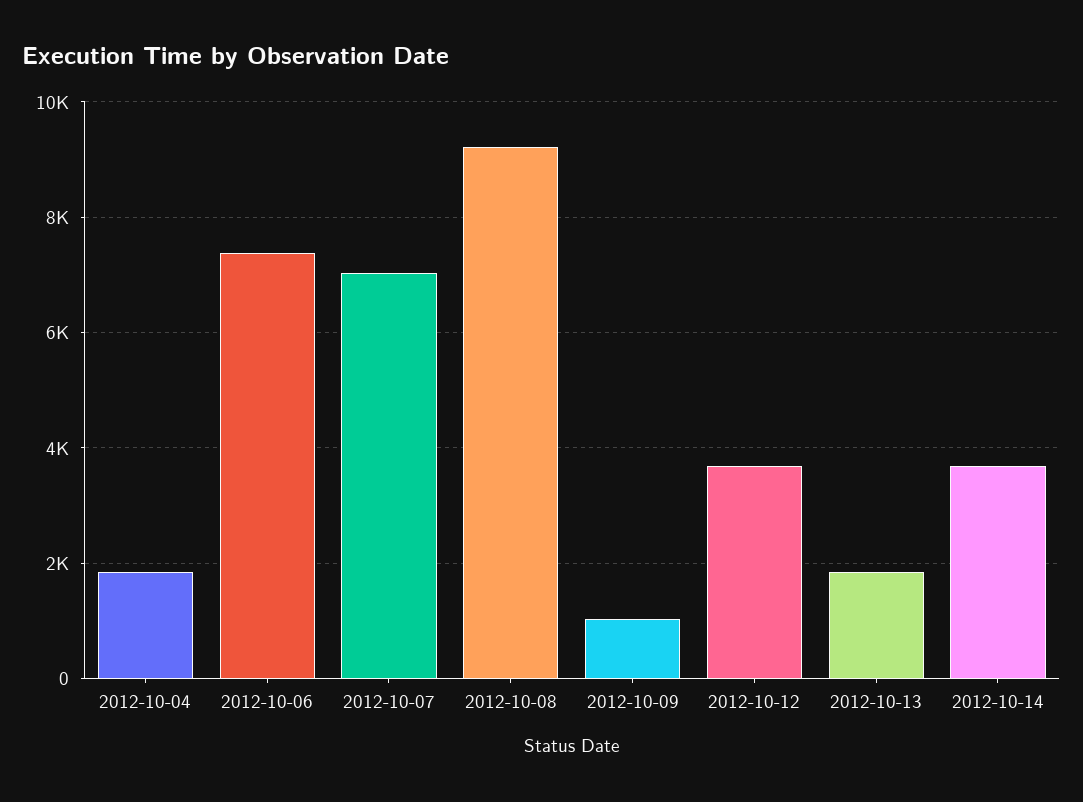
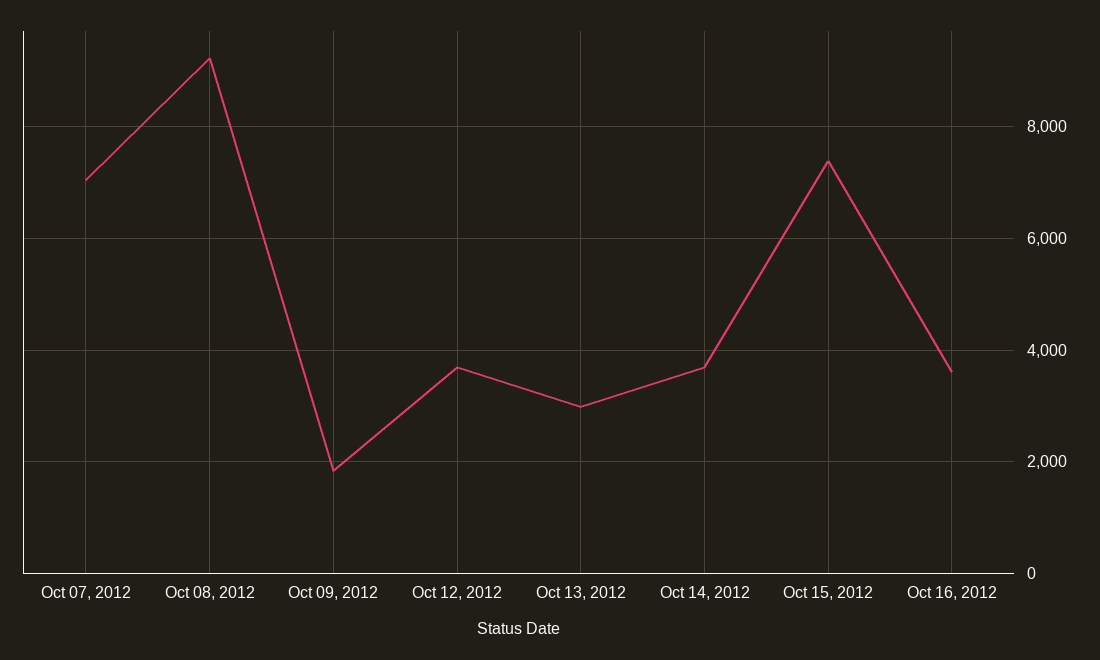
2012-10-04: 1800 -> none
2012-10-06: 7400 -> none
2012-10-09: 1000 -> 1800
2012-10-13: 1800 -> 3000
Oct 15, 2012: none -> 7400
Oct 16, 2012: none -> 3600

